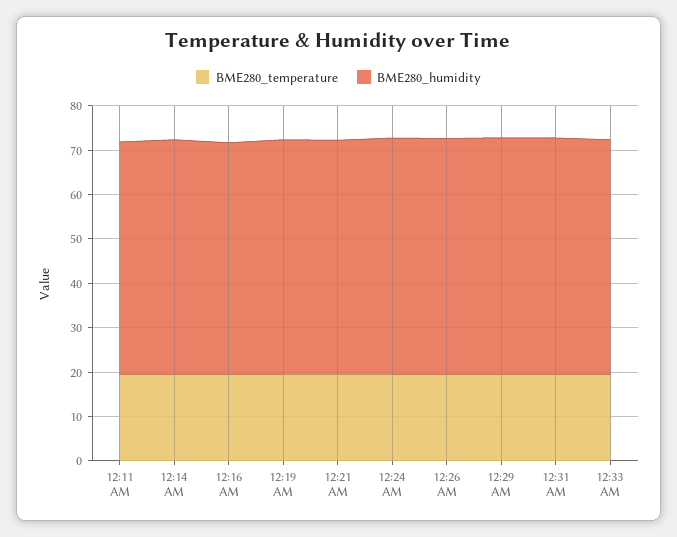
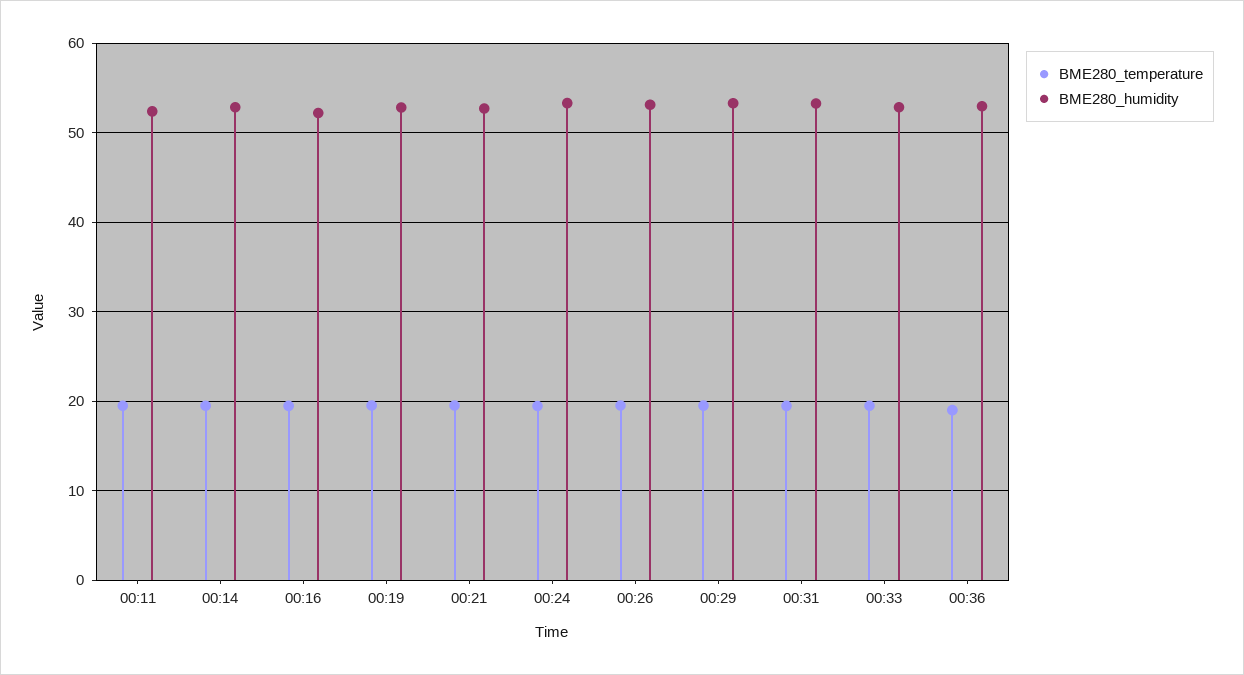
BME280_temperature, 00:36: none -> 19
BME280_humidity, 00:36: none -> 53

